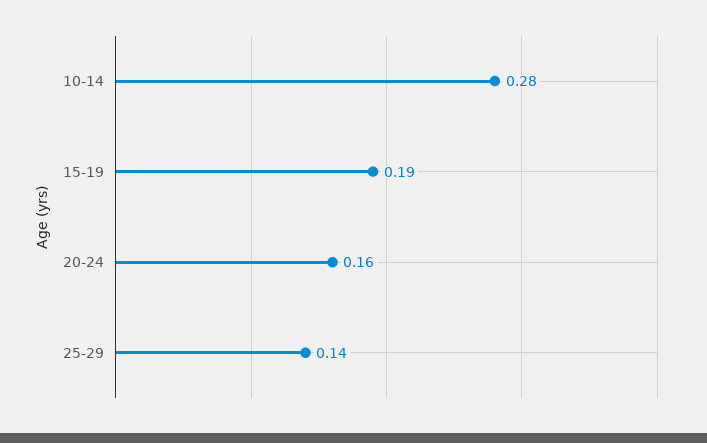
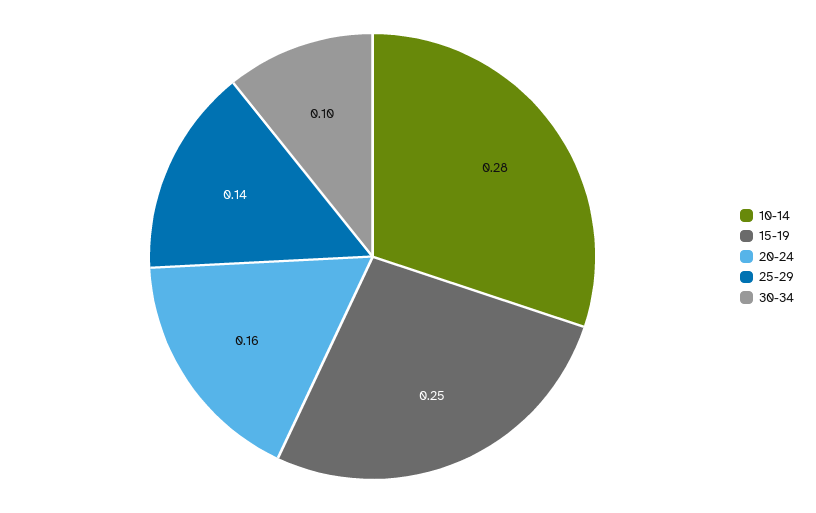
15-19: 0.19 -> 0.25
30-34: none -> 0.1

